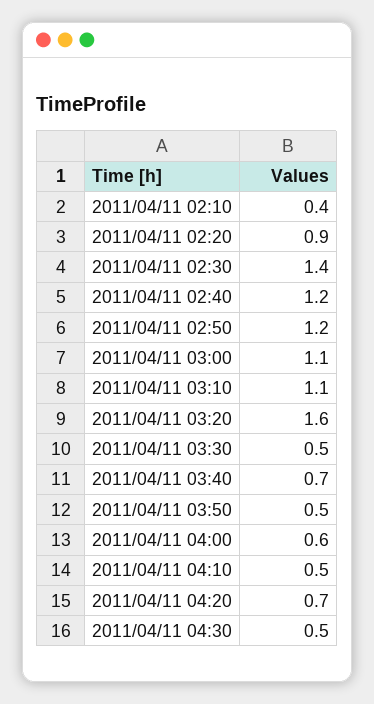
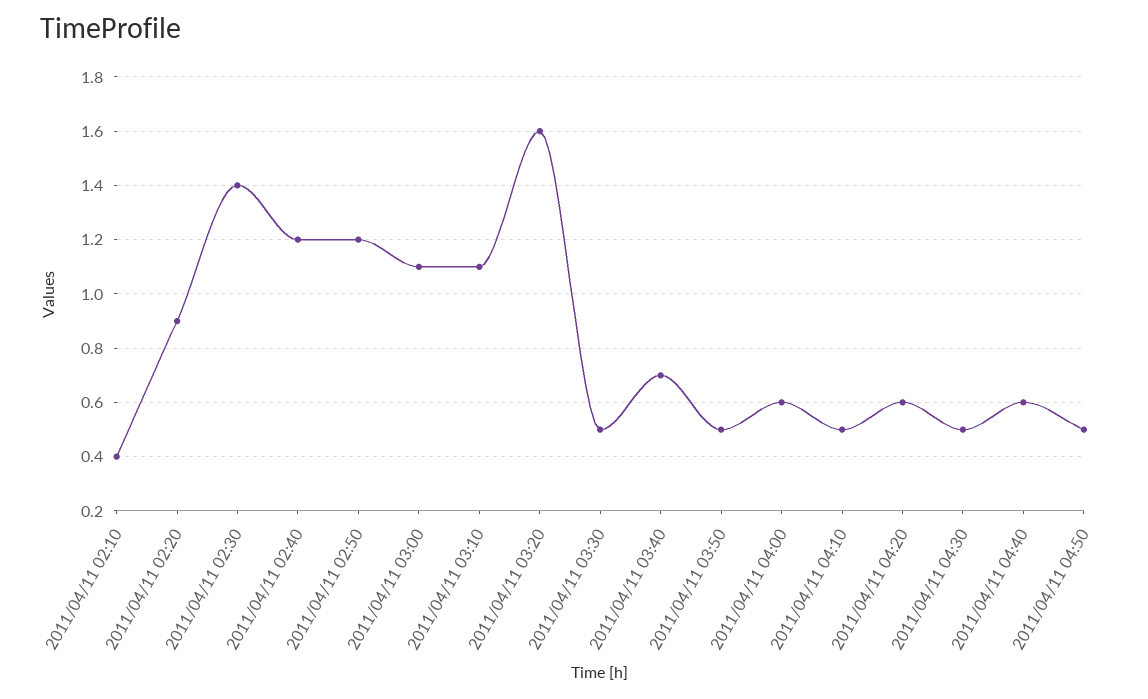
2011/04/11 04:20: 0.7 -> 0.6
2011/04/11 04:40: none -> 0.6
2011/04/11 04:50: none -> 0.5

